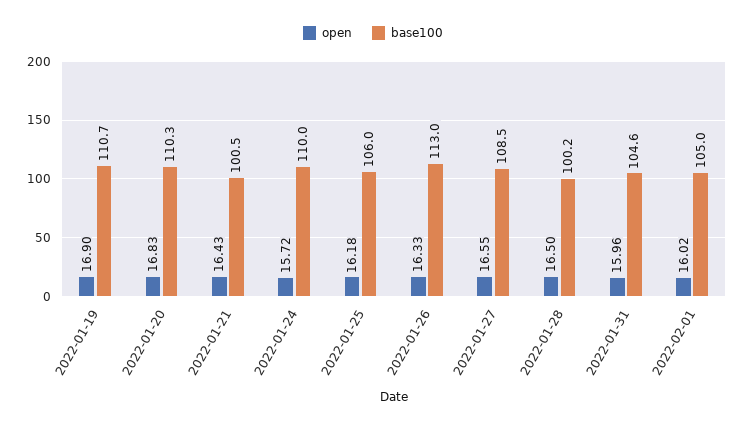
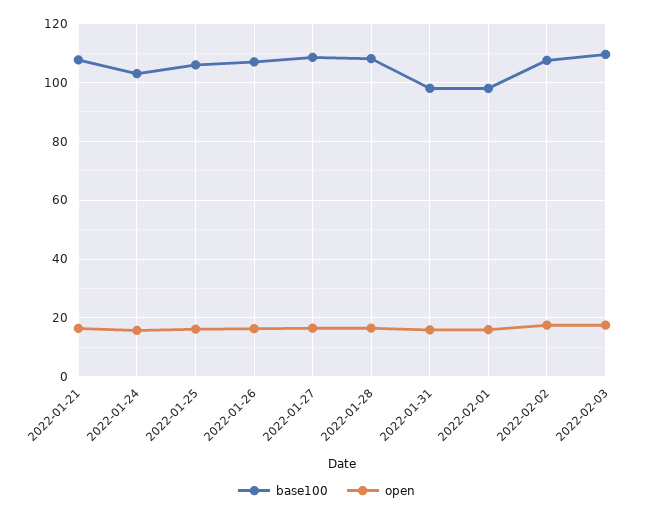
open, 2022-01-19: 16.9 -> none
base100, 2022-01-19: 110.7 -> none
open, 2022-01-20: 16.83 -> none
base100, 2022-01-20: 110.3 -> none
base100, 2022-01-21: 100.5 -> 107.5
base100, 2022-01-24: 110 -> 102.5
base100, 2022-01-26: 113 -> 107.5
base100, 2022-01-28: 100.2 -> 107.5
base100, 2022-01-31: 104.6 -> 97.5
base100, 2022-02-01: 105 -> 97.5
base100, 2022-02-02: none -> 107.5
open, 2022-02-02: none -> 17.5
base100, 2022-02-03: none -> 110
open, 2022-02-03: none -> 17.5

